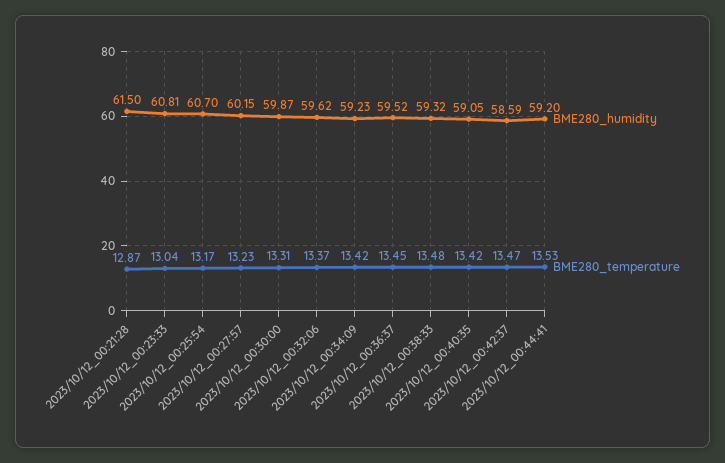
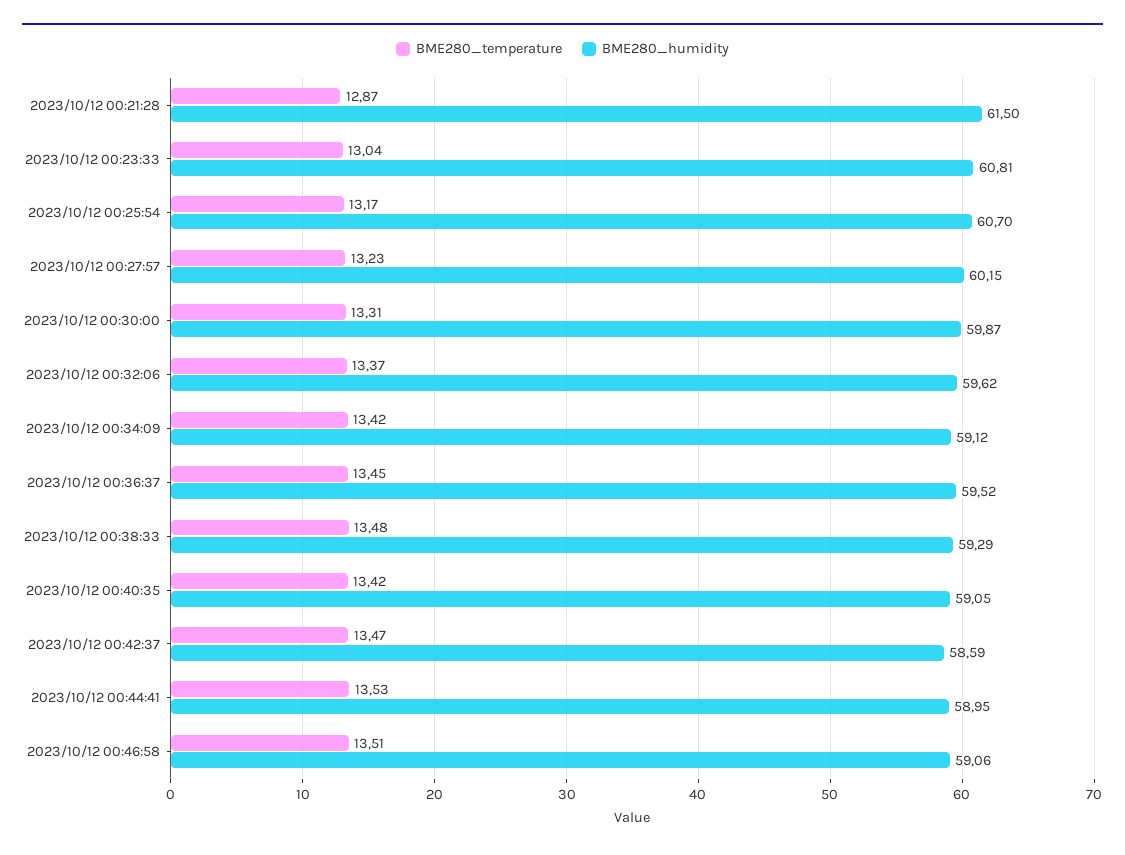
BME280_humidity, 2023/10/12_00:34:09: 59.23 -> 59.12
BME280_humidity, 2023/10/12_00:38:33: 59.32 -> 59.29
BME280_humidity, 2023/10/12_00:44:41: 59.2 -> 58.95
BME280_temperature, 2023/10/12 00:46:58: none -> 13.51
BME280_humidity, 2023/10/12 00:46:58: none -> 59.06

